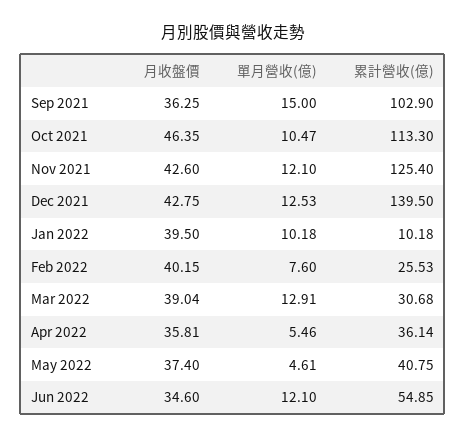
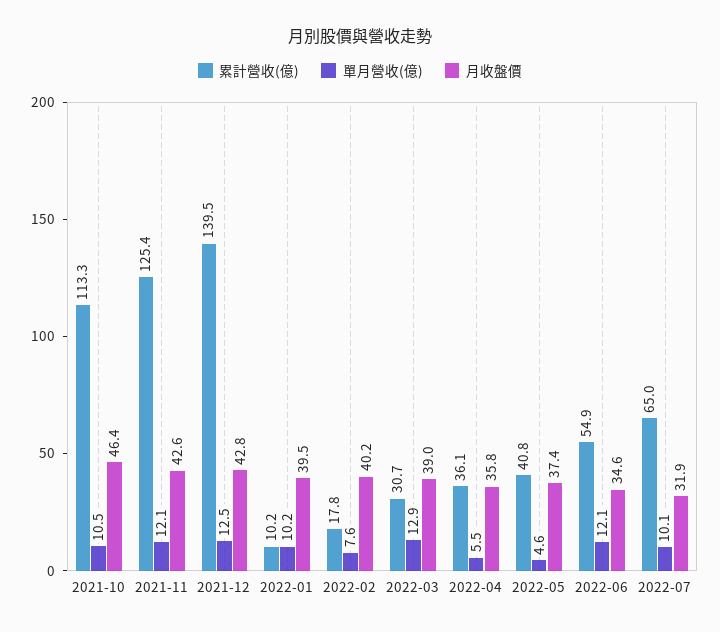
月收盤價, Sep 2021: 36.25 -> none
單月營收(億), Sep 2021: 15 -> none
累計營收(億), Sep 2021: 102.9 -> none
累計營收(億), Feb 2022: 25.53 -> 17.8
累計營收(億), 2022-07: none -> 65
單月營收(億), 2022-07: none -> 10.1
月收盤價, 2022-07: none -> 31.9

